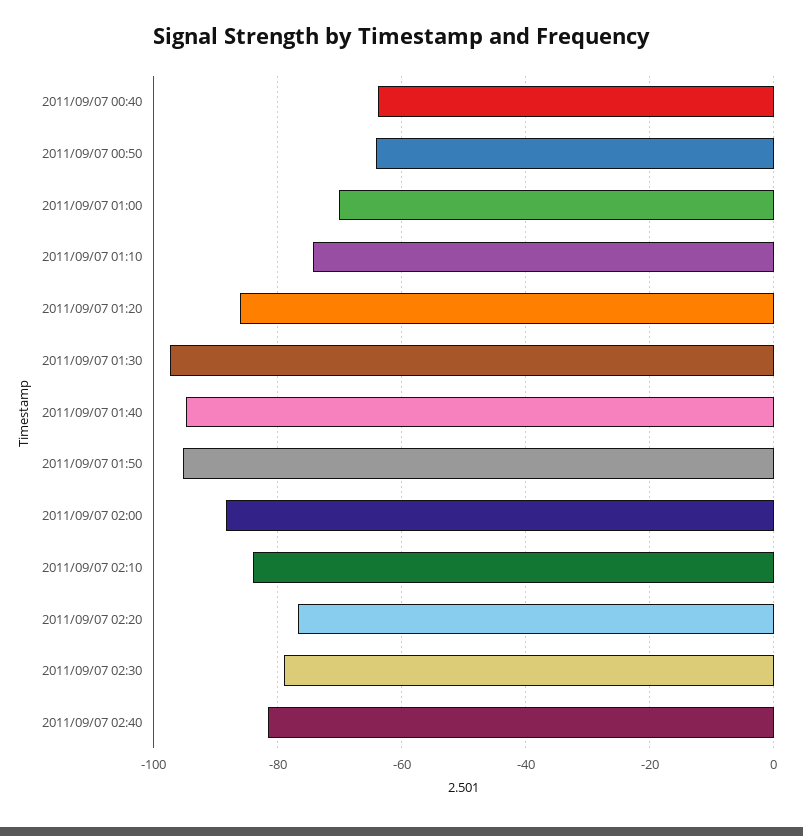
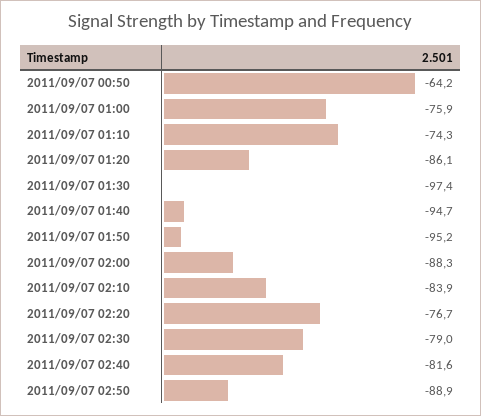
2011/09/07 00:40: -64 -> none
2011/09/07 01:00: -70 -> -75.9
2011/09/07 02:50: none -> -88.9

